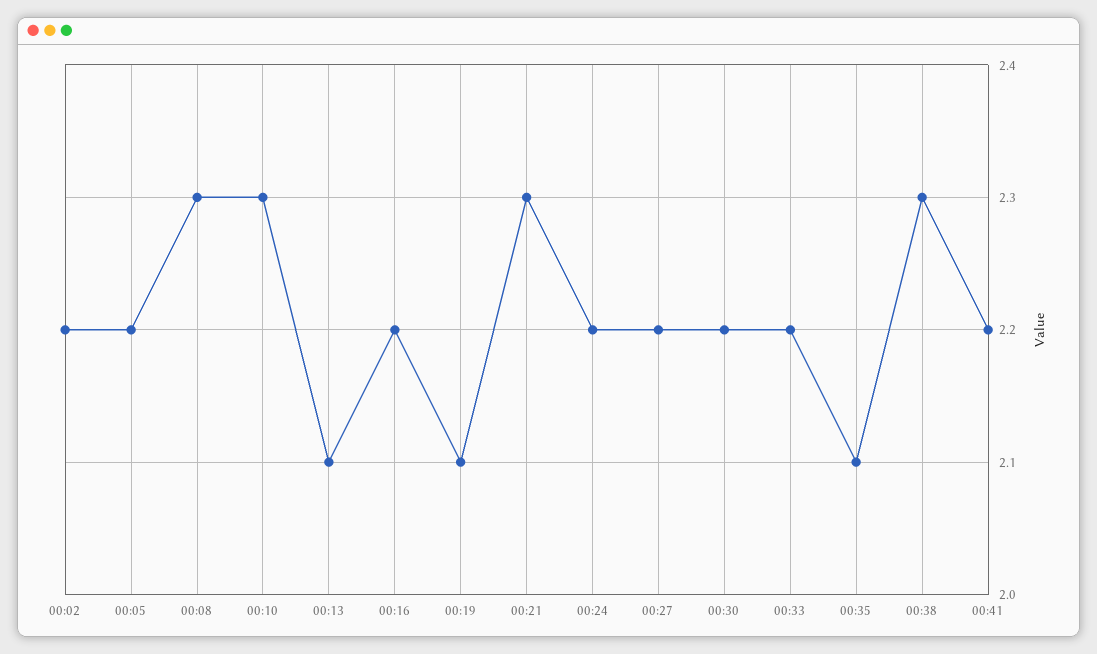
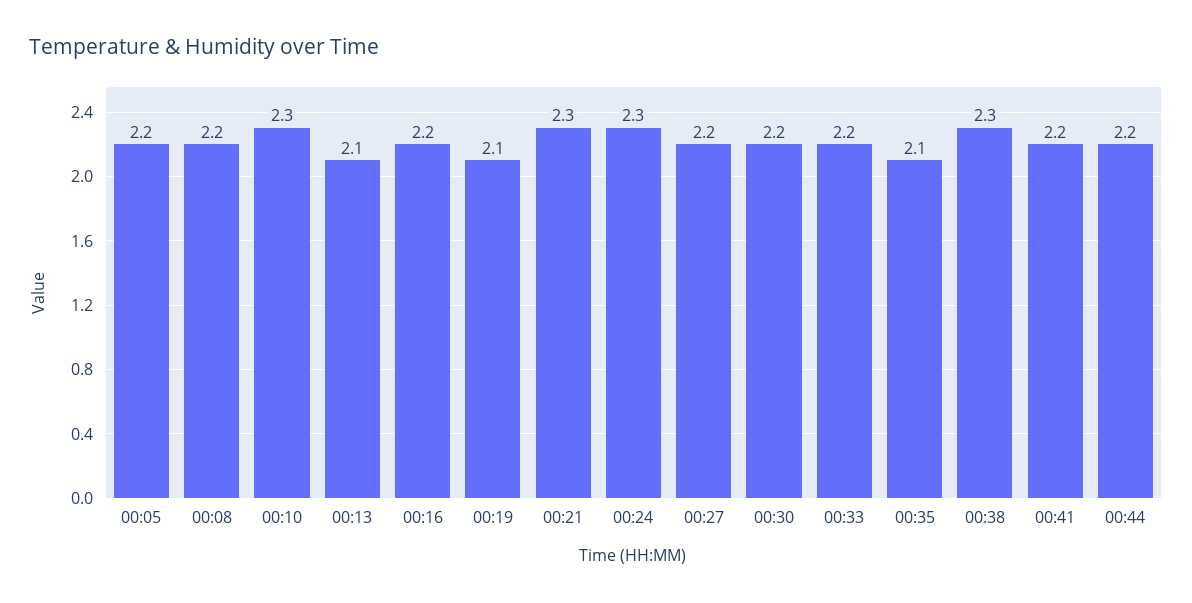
00:02: 2.2 -> none
00:08: 2.3 -> 2.2
00:24: 2.2 -> 2.3
00:44: none -> 2.2

